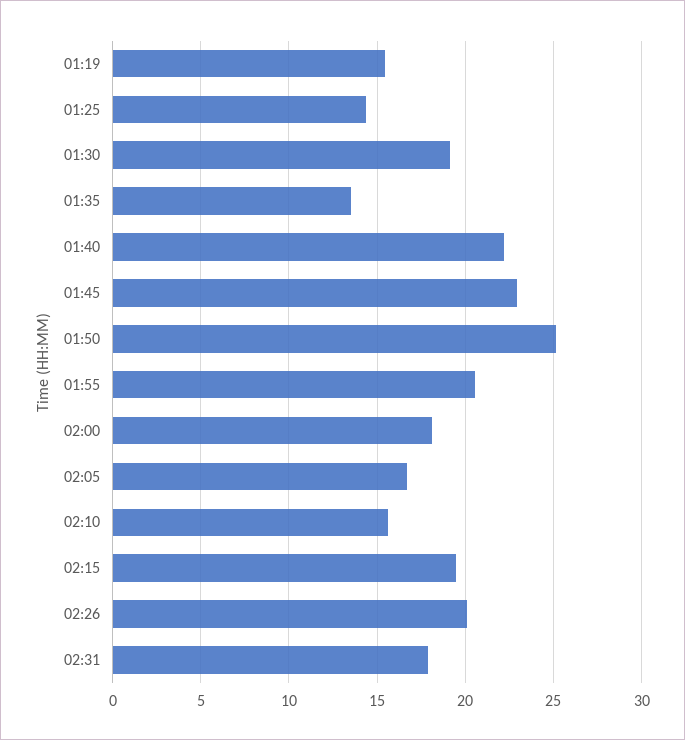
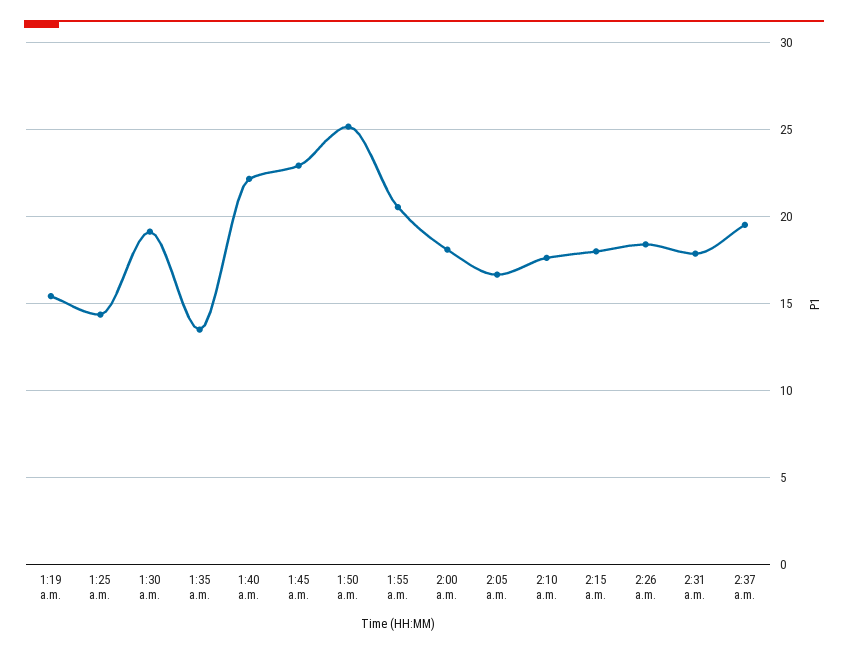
02:10: 15.5 -> 17.5
02:15: 19.5 -> 18
02:26: 20 -> 18.5
2:37 a.m.: none -> 19.5

